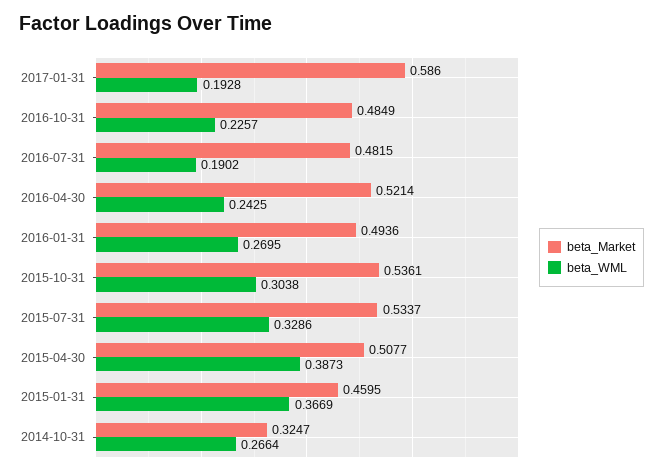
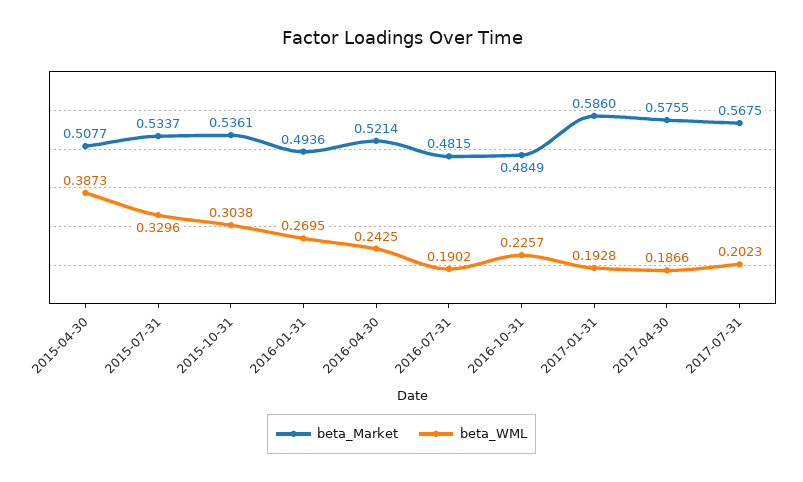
beta_WML, 2015-07-31: 0.3286 -> 0.3296
beta_Market, 2015-01-31: 0.4595 -> none
beta_WML, 2015-01-31: 0.3669 -> none
beta_Market, 2014-10-31: 0.3247 -> none
beta_WML, 2014-10-31: 0.2664 -> none
beta_Market, 2017-04-30: none -> 0.5755
beta_WML, 2017-04-30: none -> 0.1866
beta_Market, 2017-07-31: none -> 0.5675
beta_WML, 2017-07-31: none -> 0.2023

